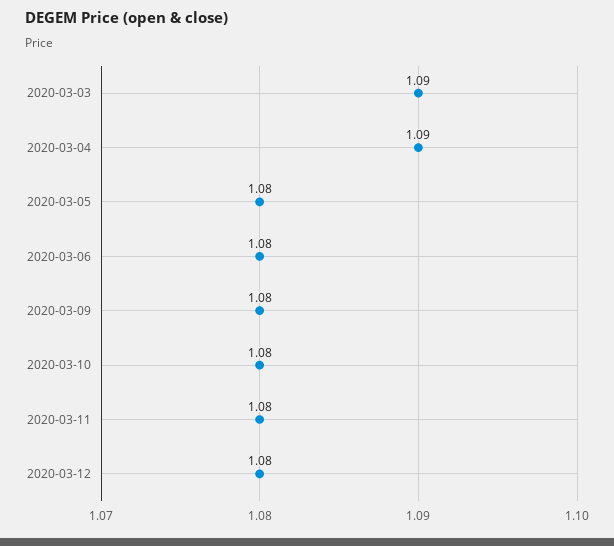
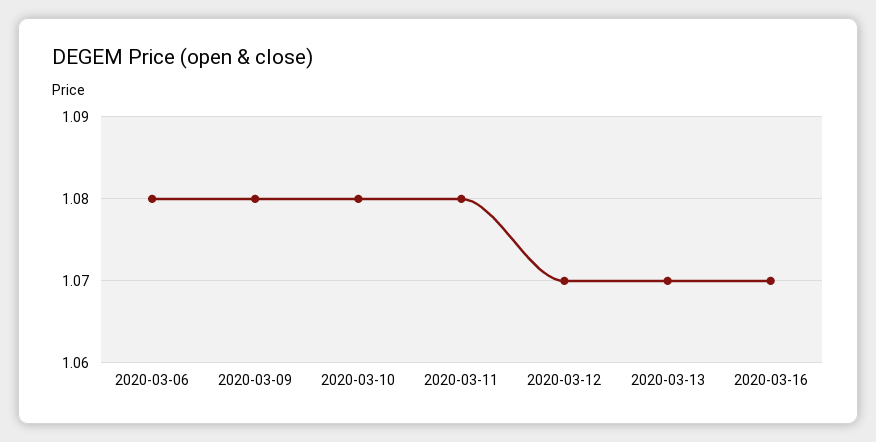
2020-03-03: 1.09 -> none
2020-03-04: 1.09 -> none
2020-03-05: 1.08 -> none
2020-03-12: 1.08 -> 1.07
2020-03-13: none -> 1.07
2020-03-16: none -> 1.07

